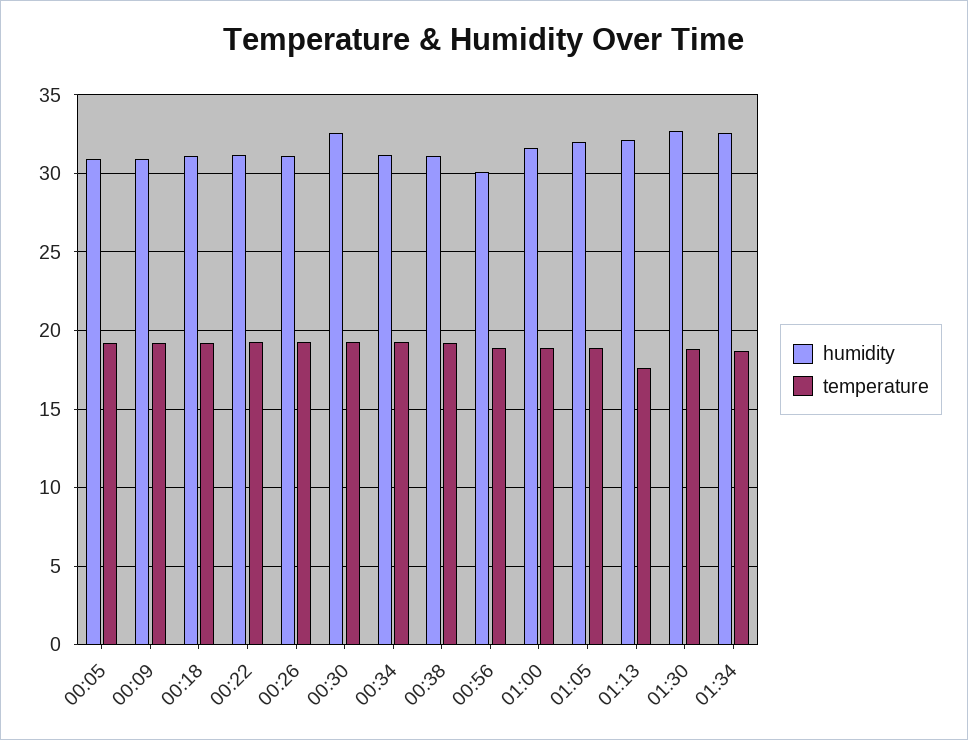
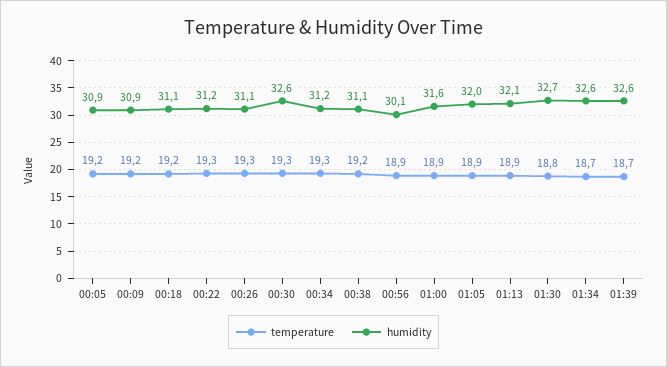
temperature, 01:13: 17.5 -> 18.9
temperature, 01:39: none -> 18.7
humidity, 01:39: none -> 32.6

